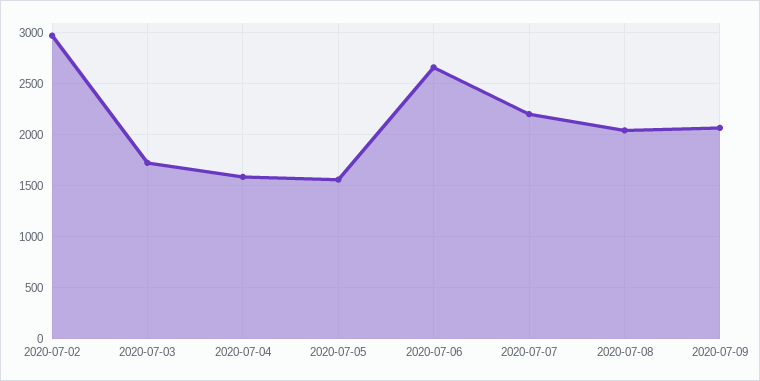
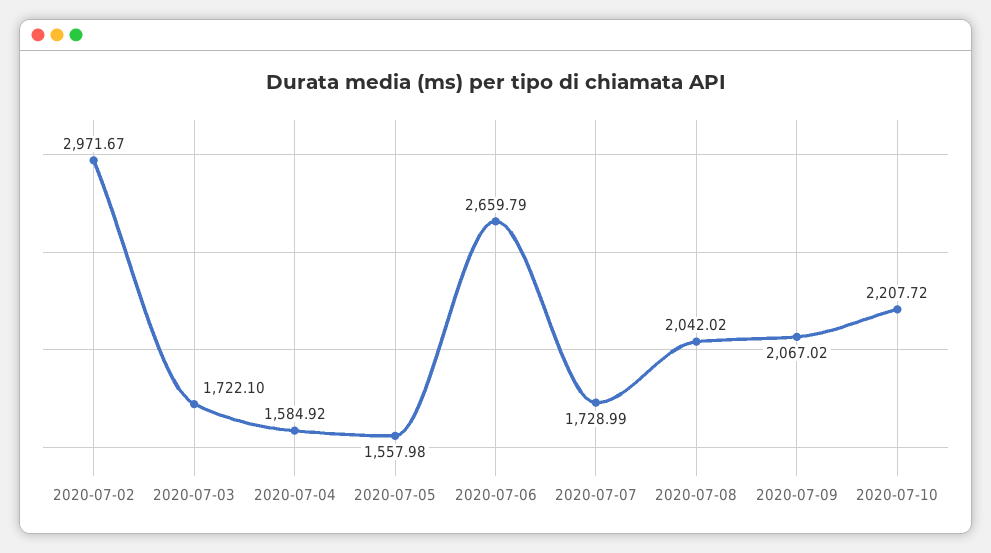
2020-07-07: 2200 -> 1728.99
2020-07-10: none -> 2207.72

